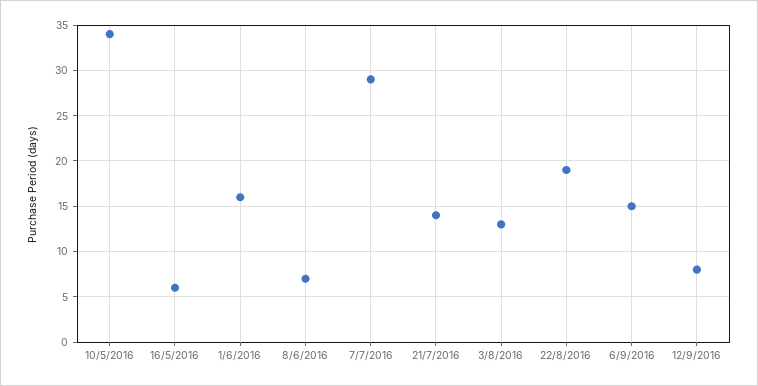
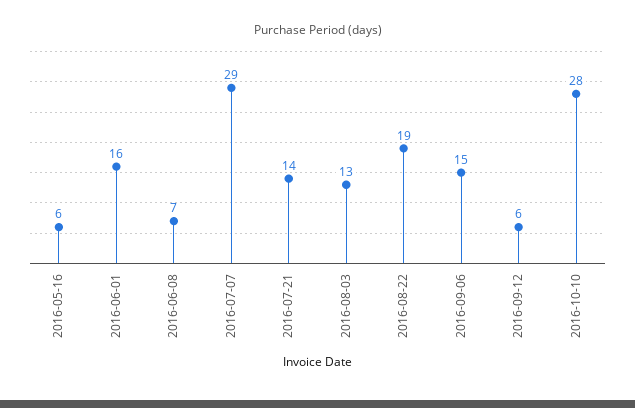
10/5/2016: 34 -> none
12/9/2016: 8 -> 6
2016-10-10: none -> 28

